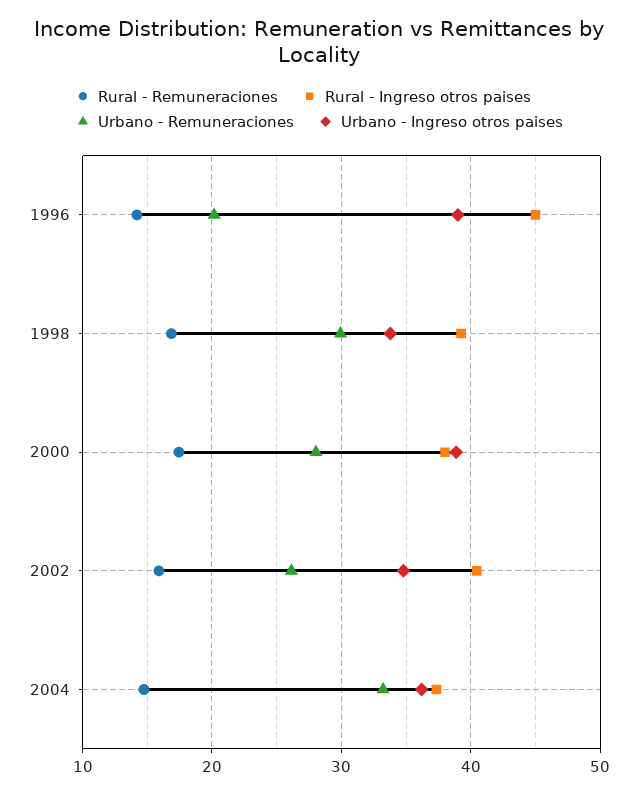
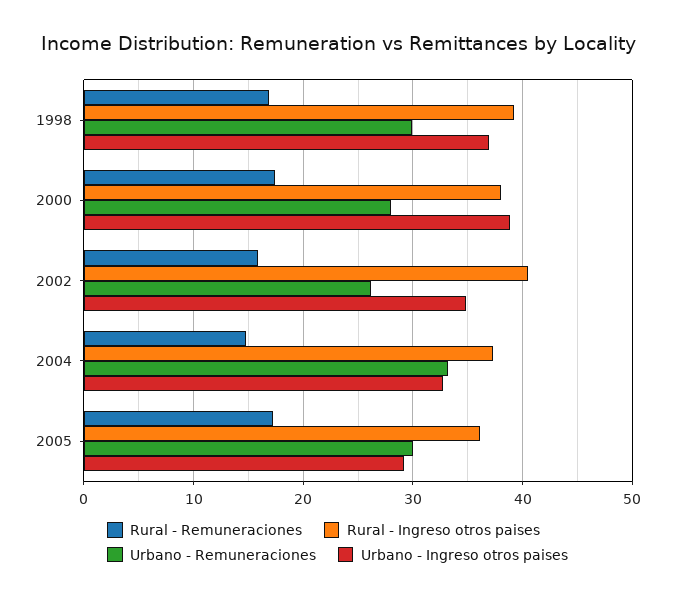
Rural - Remuneraciones, 1996: 14 -> none
Rural - Ingreso otros paises, 1996: 45 -> none
Urbano - Remuneraciones, 1996: 20 -> none
Urbano - Ingreso otros paises, 1996: 39 -> none
Urbano - Ingreso otros paises, 1998: 34 -> 37
Urbano - Ingreso otros paises, 2004: 36 -> 33
Rural - Remuneraciones, 2005: none -> 17
Rural - Ingreso otros paises, 2005: none -> 36
Urbano - Remuneraciones, 2005: none -> 30
Urbano - Ingreso otros paises, 2005: none -> 29

